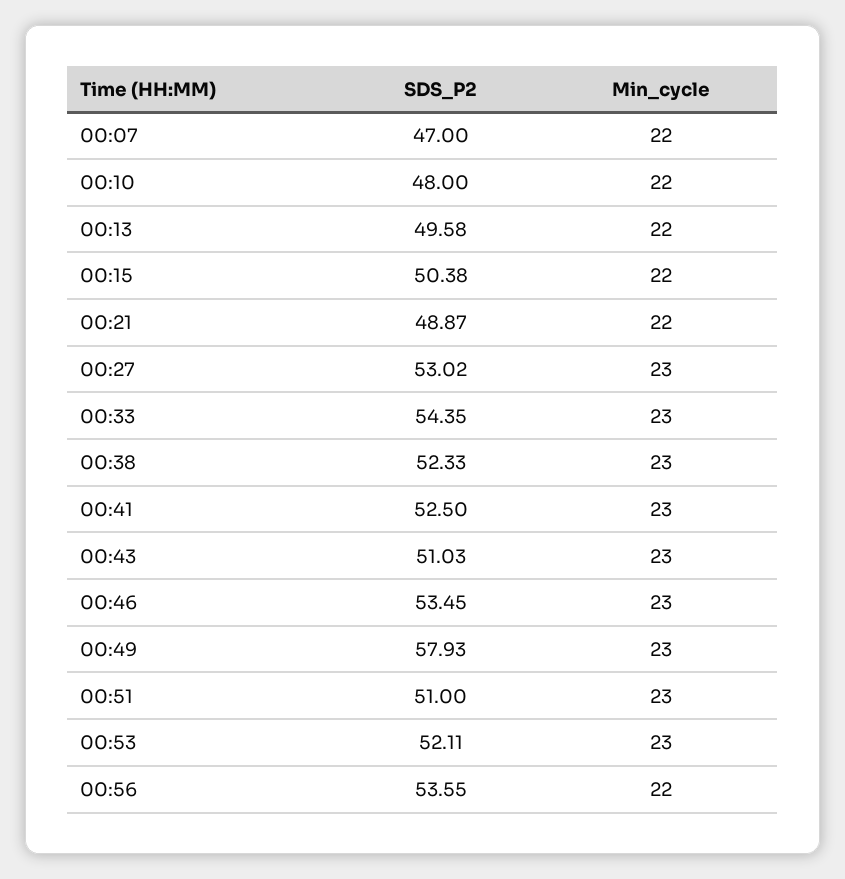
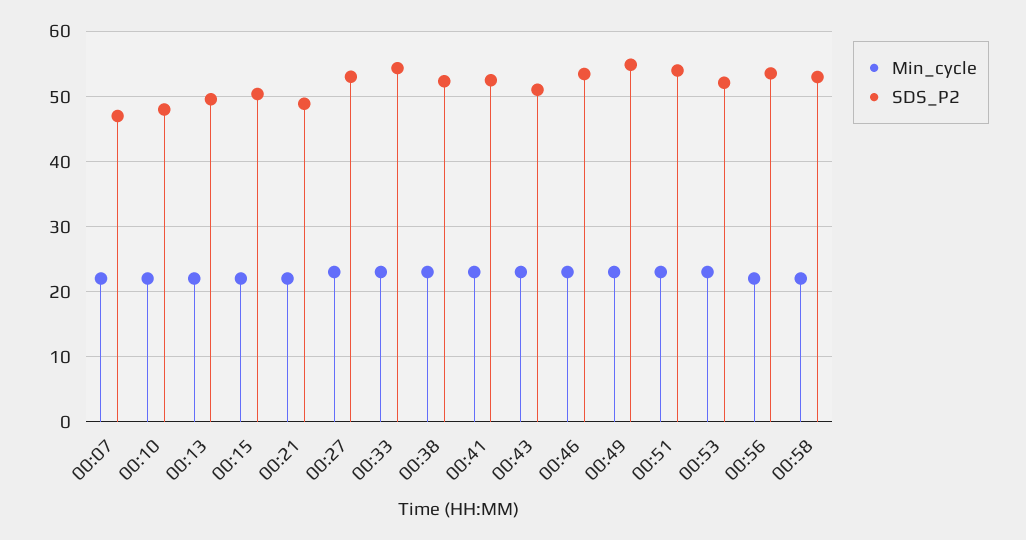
SDS_P2, 00:49: 57.93 -> 55
SDS_P2, 00:51: 51 -> 54
Min_cycle, 00:58: none -> 22
SDS_P2, 00:58: none -> 53

